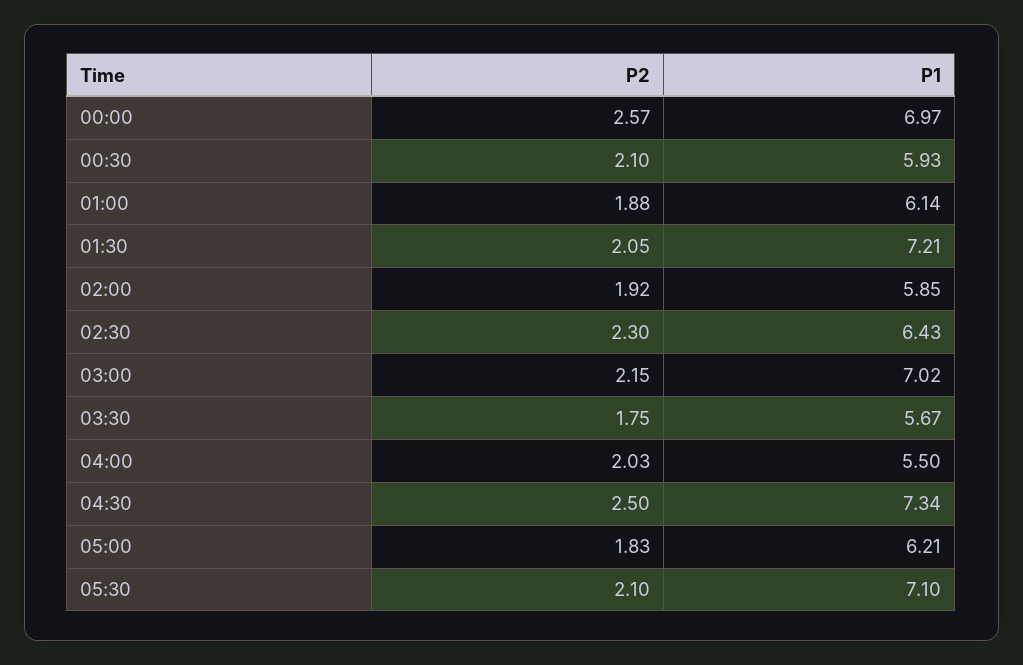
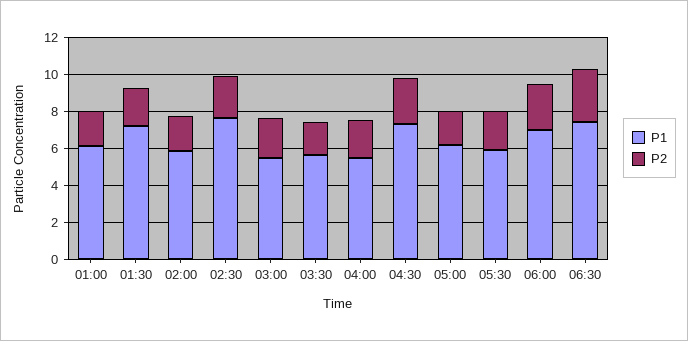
P2, 00:00: 2.57 -> none
P1, 00:00: 6.97 -> none
P2, 00:30: 2.1 -> none
P1, 00:30: 5.93 -> none
P1, 02:30: 6.43 -> 7.5
P1, 03:00: 7.02 -> 5.5
P1, 05:30: 7.1 -> 6
P1, 06:00: none -> 7
P2, 06:00: none -> 2.5
P1, 06:30: none -> 7.5
P2, 06:30: none -> 3

